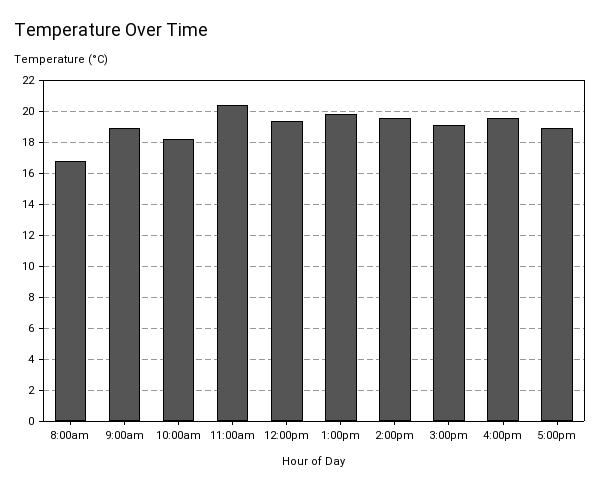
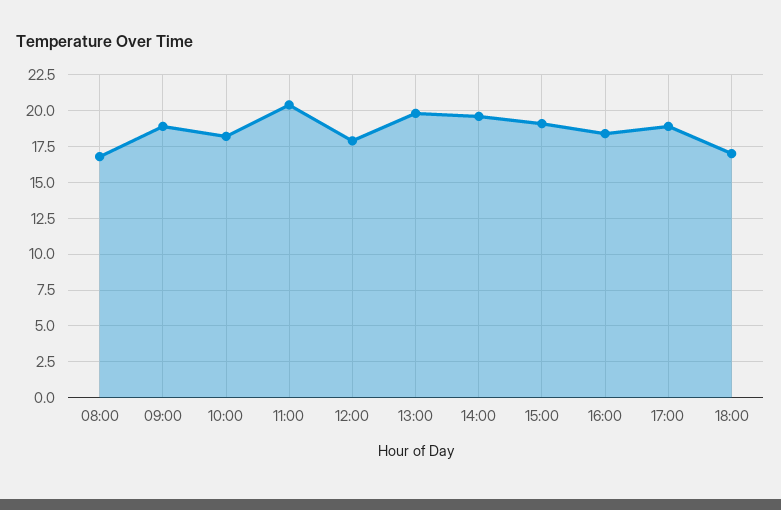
12:00pm: 19.5 -> 18
4:00pm: 19.5 -> 18.5
18:00: none -> 17

